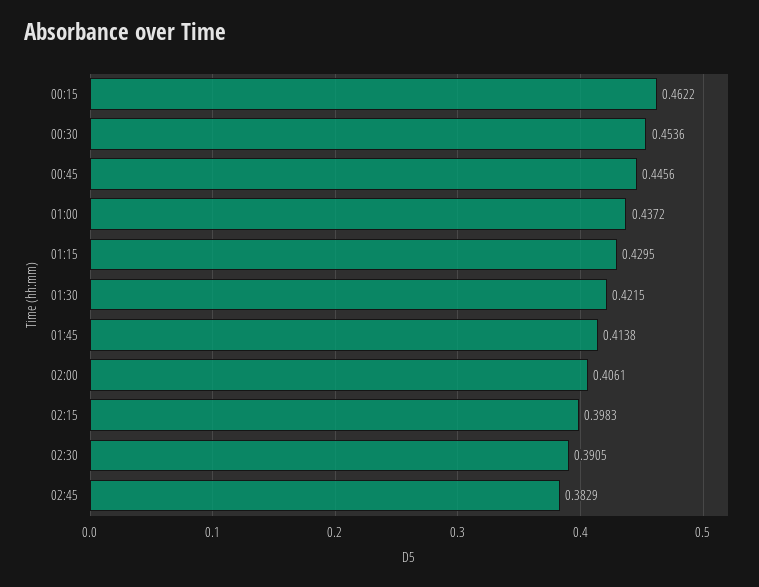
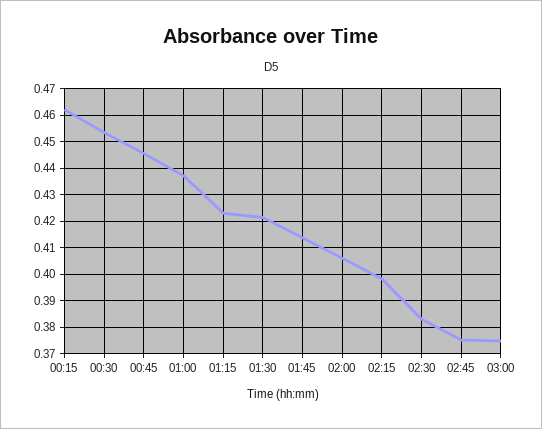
01:15: 0.4295 -> 0.4225
02:30: 0.3905 -> 0.3825
02:45: 0.3829 -> 0.375
03:00: none -> 0.375

